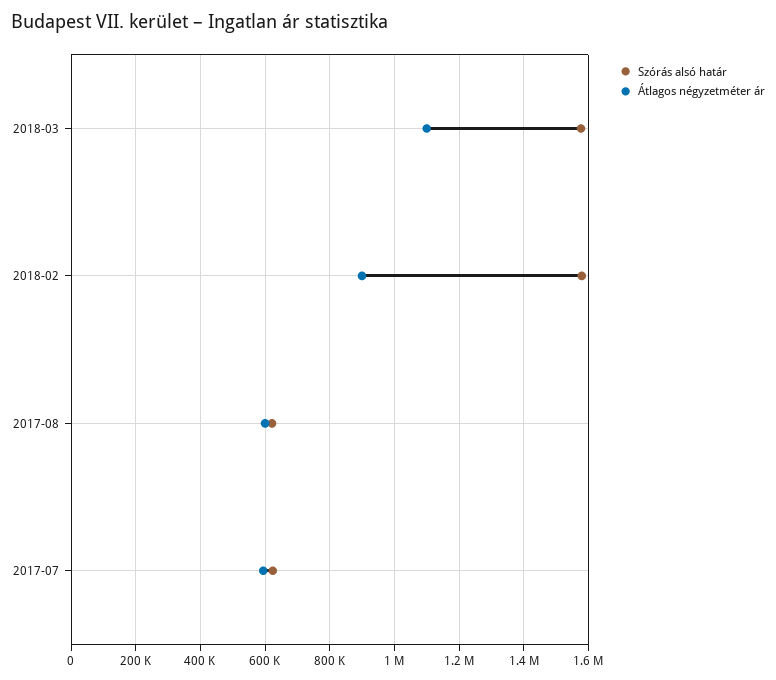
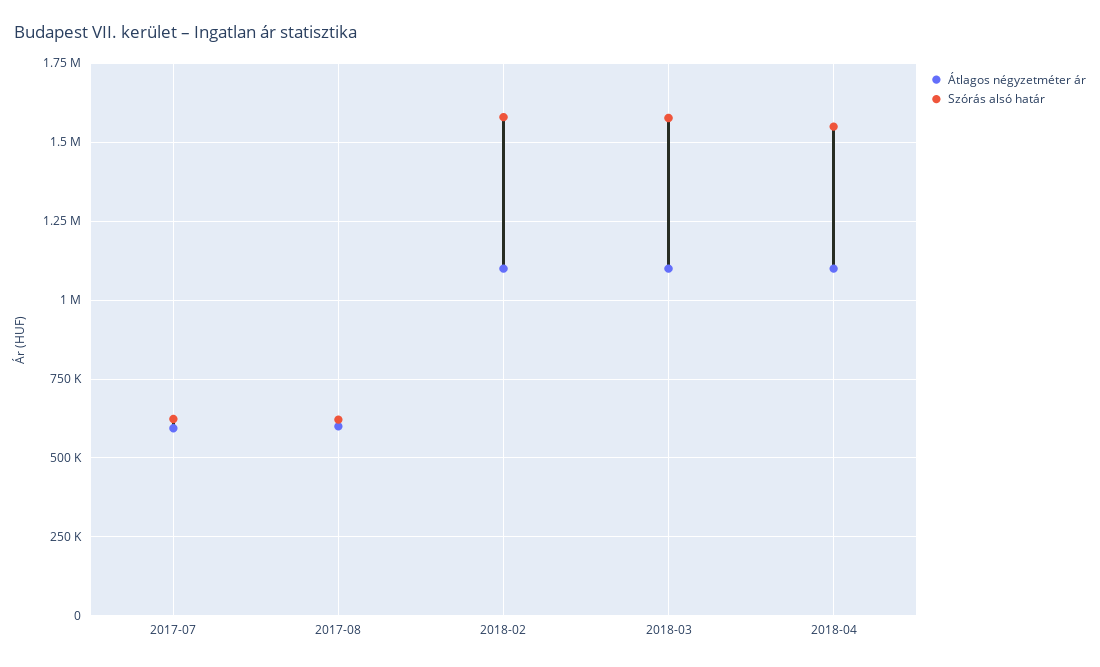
Átlagos négyzetméter ár, 2018-02: 900000 -> 1100000
Átlagos négyzetméter ár, 2018-04: none -> 1100000
Szórás alsó határ, 2018-04: none -> 1550000

